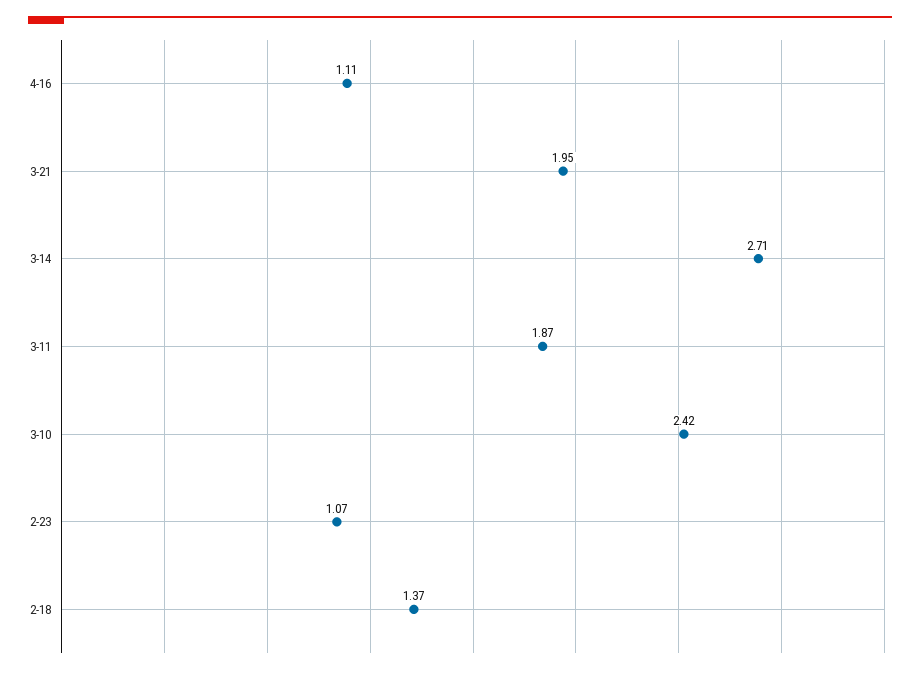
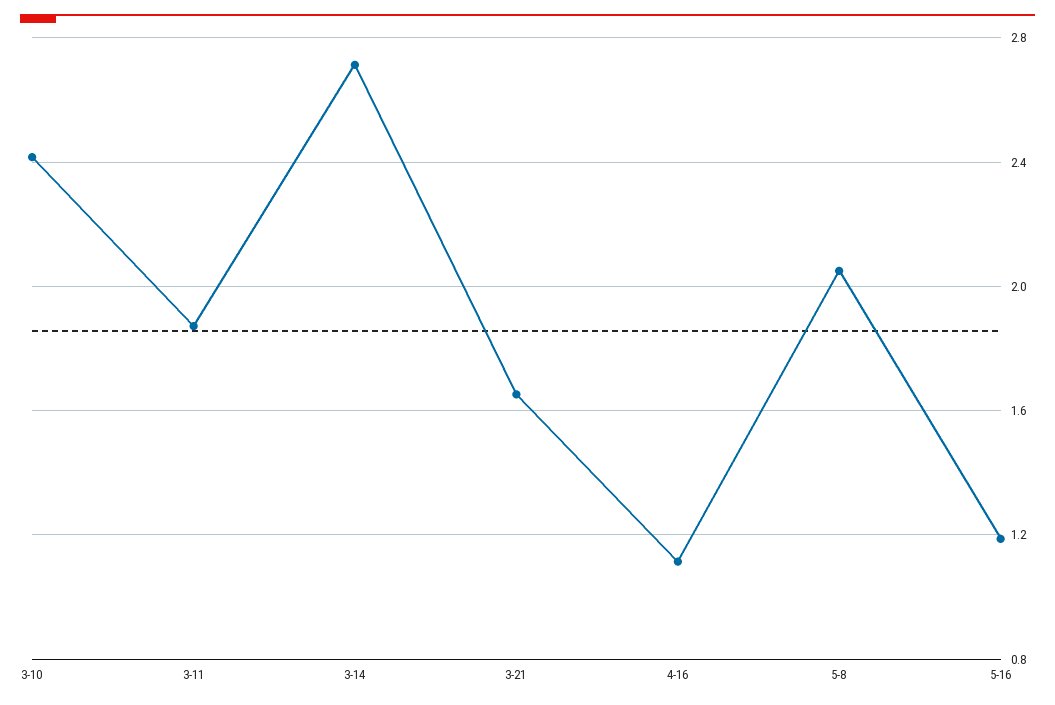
3-21: 1.95 -> 1.65
2-23: 1.07 -> none
2-18: 1.37 -> none
5-8: none -> 2.05
5-16: none -> 1.2

